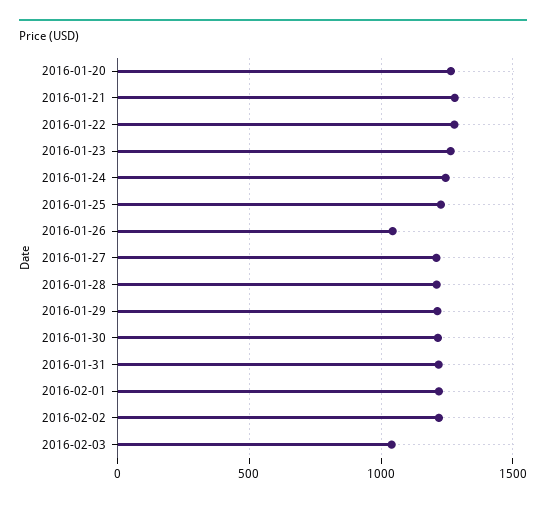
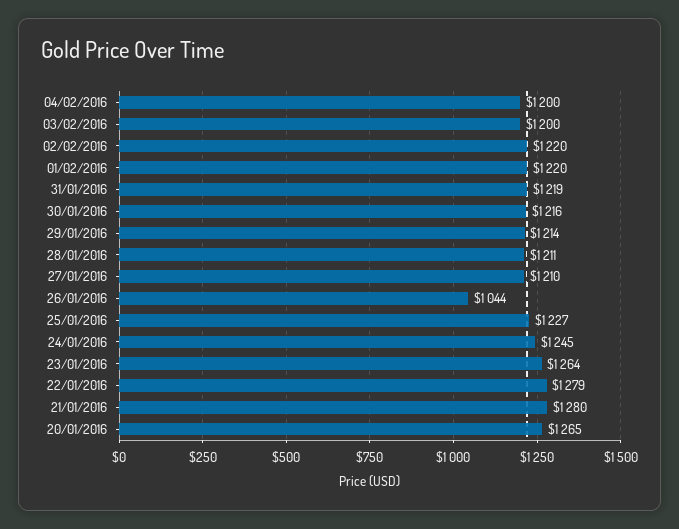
2016-02-03: 1050 -> 1200
04/02/2016: none -> 1200

